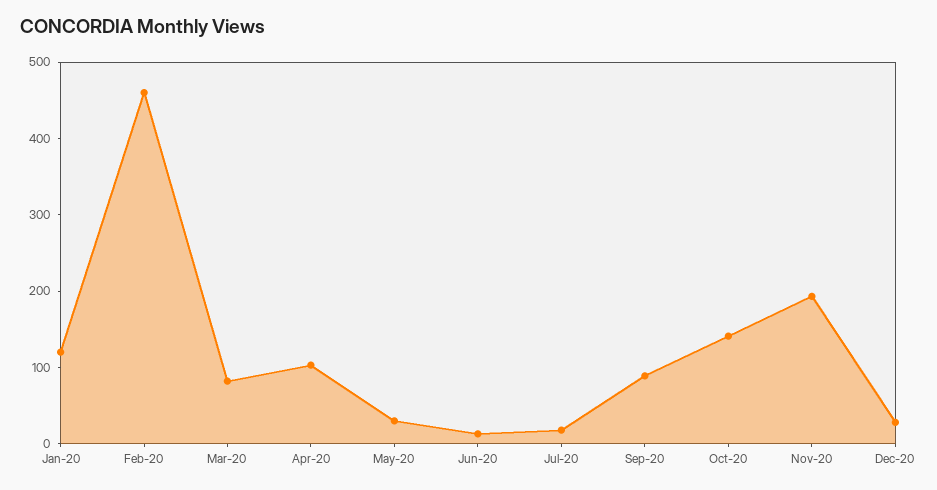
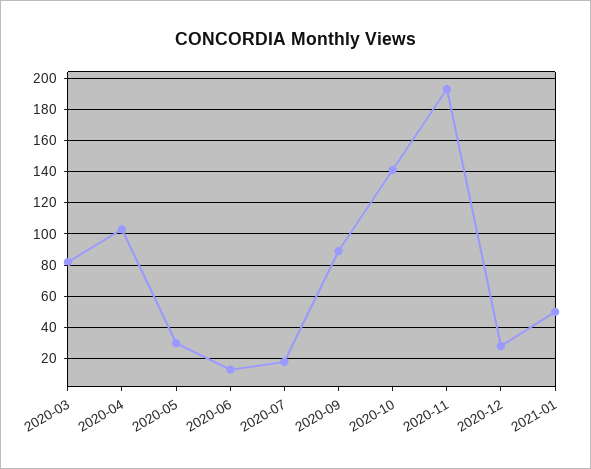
Jan-20: 120 -> none
Feb-20: 460 -> none
2021-01: none -> 50

